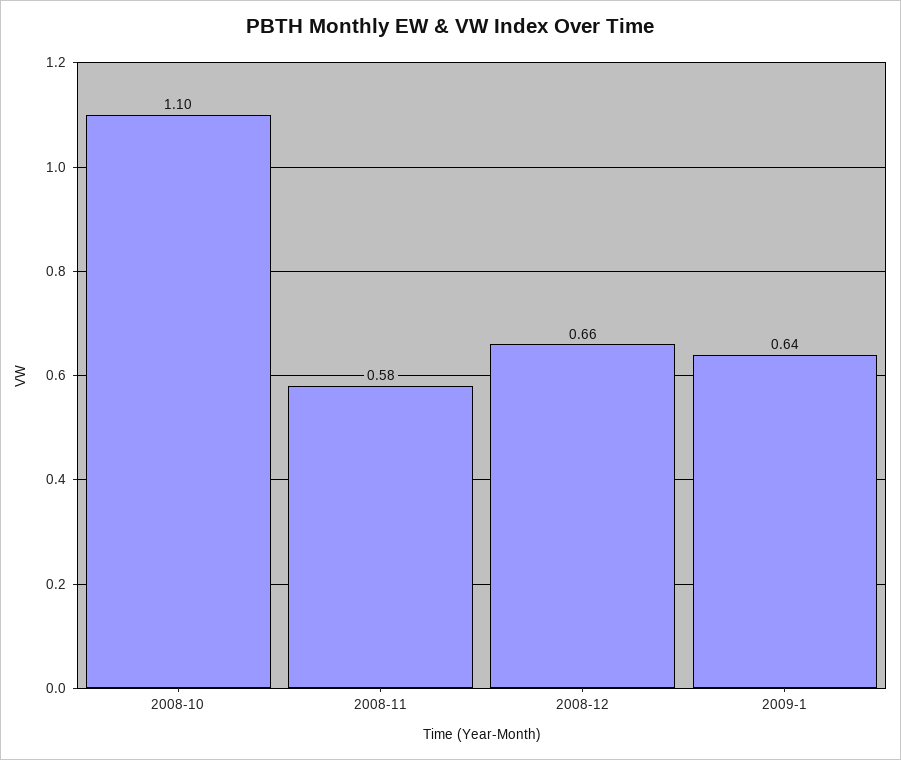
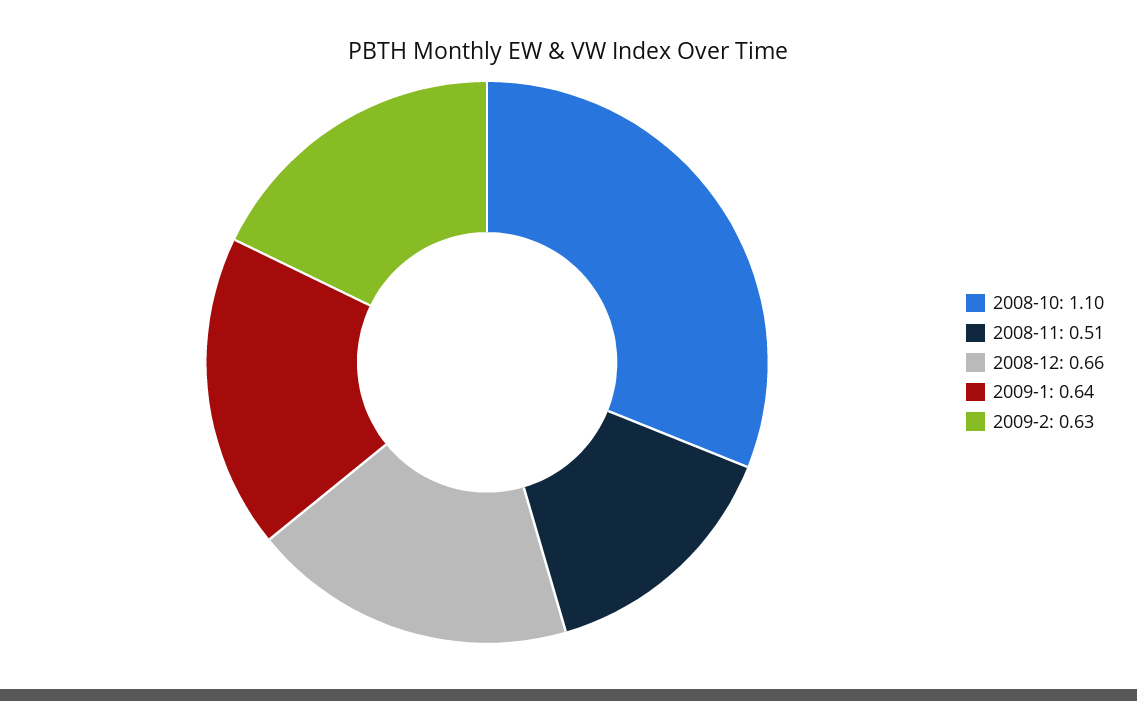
2008-11: 0.58 -> 0.51
2009-2: none -> 0.63

